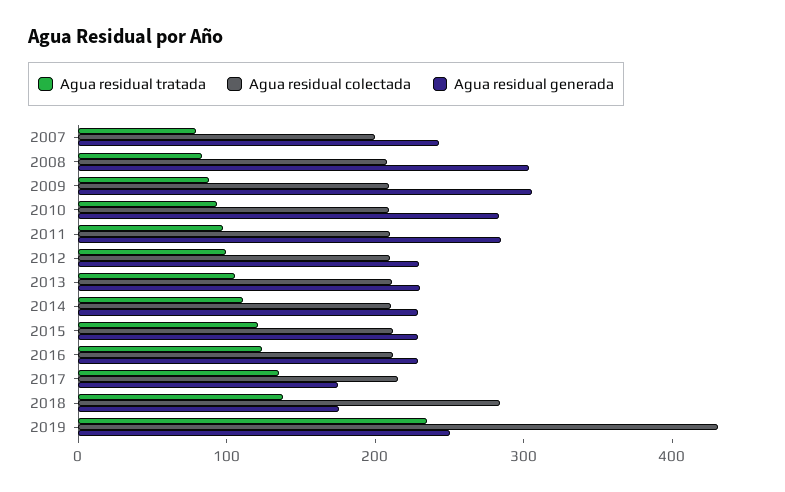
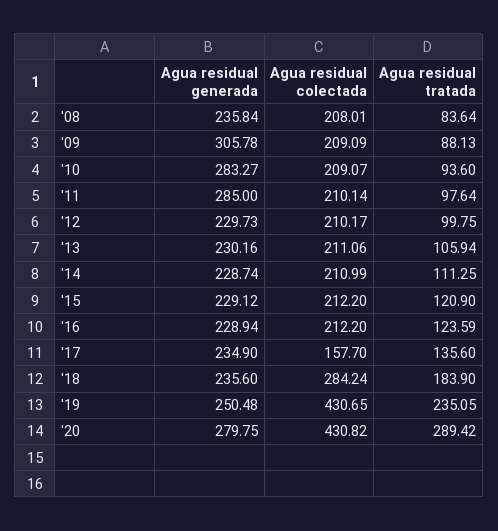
Agua residual tratada, 2007: 80 -> none
Agua residual colectada, 2007: 200 -> none
Agua residual generada, 2007: 240 -> none
Agua residual generada, 2008: 300 -> 235.84
Agua residual colectada, 2017: 220 -> 157.7
Agua residual generada, 2017: 180 -> 234.9
Agua residual tratada, 2018: 140 -> 183.9
Agua residual generada, 2018: 180 -> 235.6
Agua residual generada, '20: none -> 279.75
Agua residual colectada, '20: none -> 430.82
Agua residual tratada, '20: none -> 289.42

